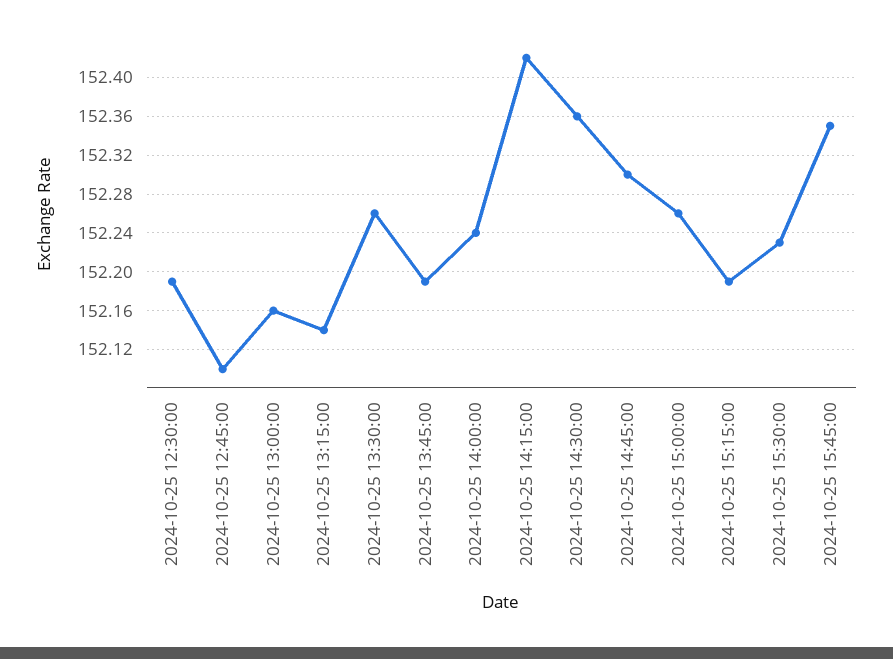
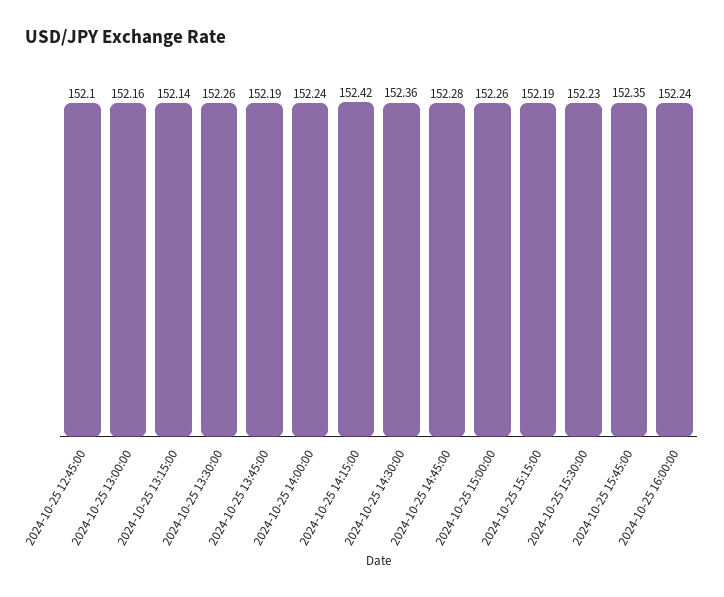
2024-10-25 12:30:00: 152.19 -> none
2024-10-25 14:45:00: 152.3 -> 152.28
2024-10-25 16:00:00: none -> 152.24

